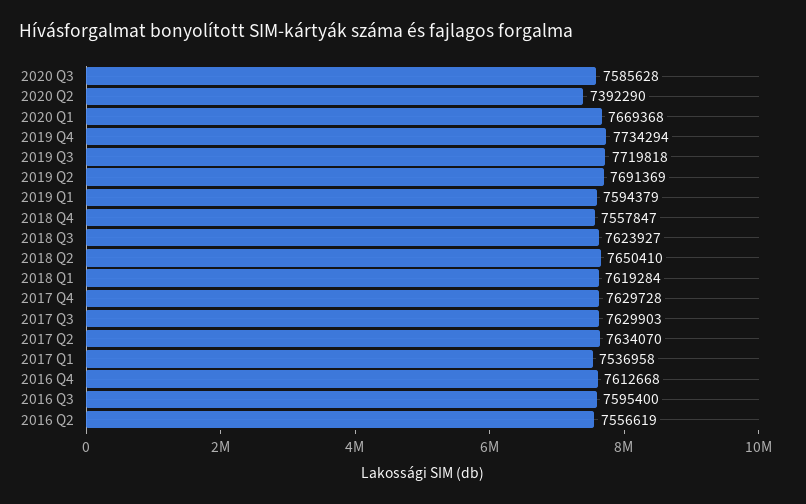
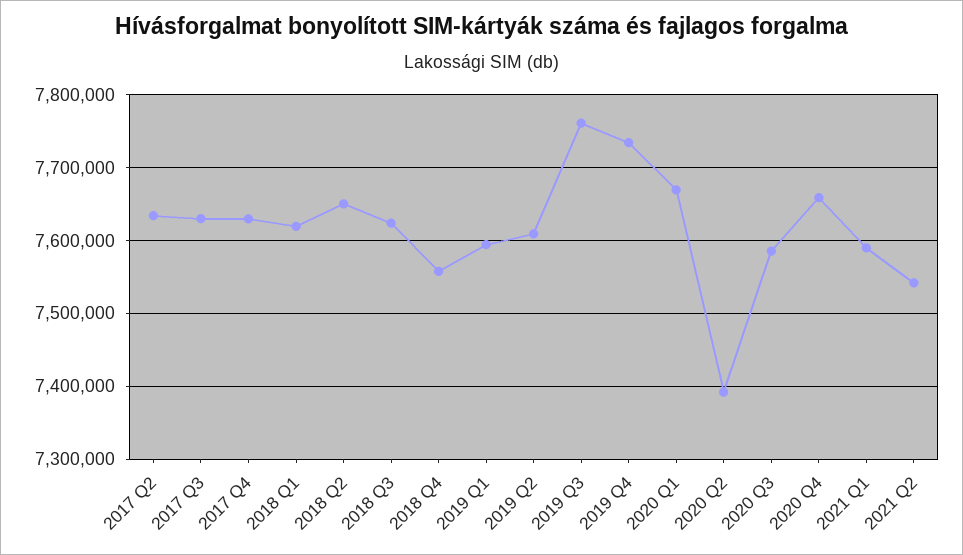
2019 Q3: 7719818 -> 7760000
2019 Q2: 7691369 -> 7610000
2017 Q1: 7536958 -> none
2016 Q4: 7612668 -> none
2016 Q3: 7595400 -> none
2016 Q2: 7556619 -> none
2020 Q4: none -> 7660000
2021 Q1: none -> 7590000
2021 Q2: none -> 7540000

